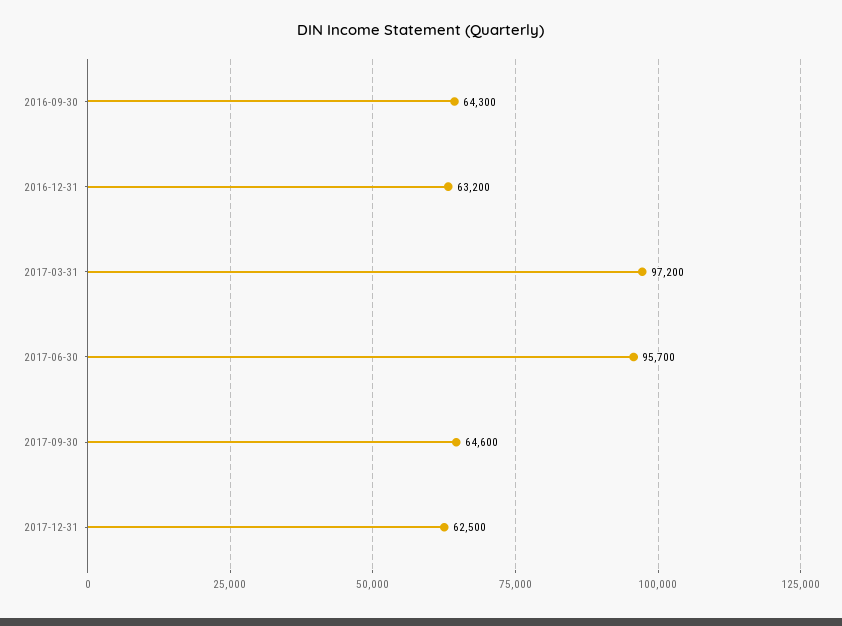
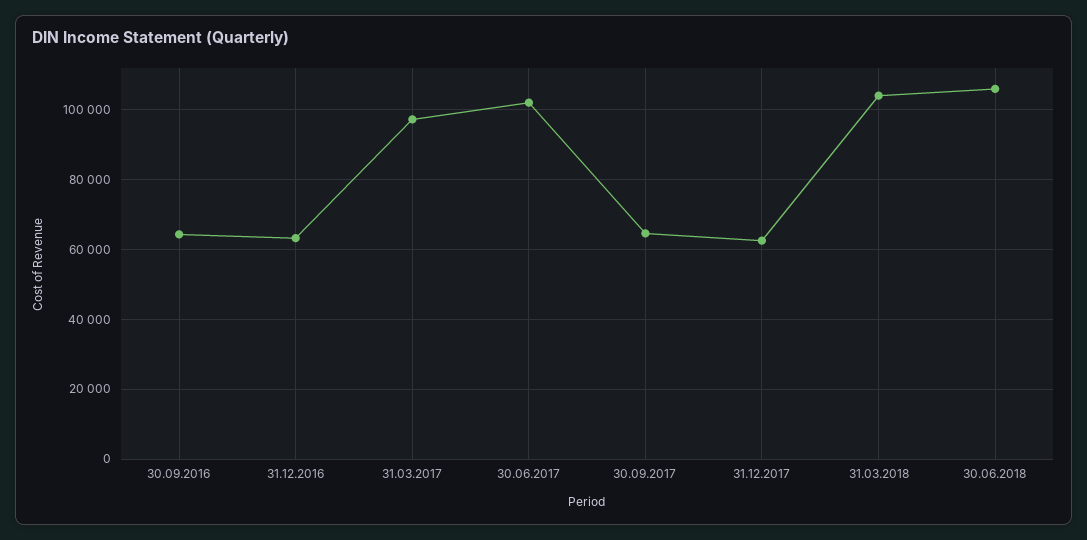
2017-06-30: 95700 -> 102000
31.03.2018: none -> 104000
30.06.2018: none -> 106000

